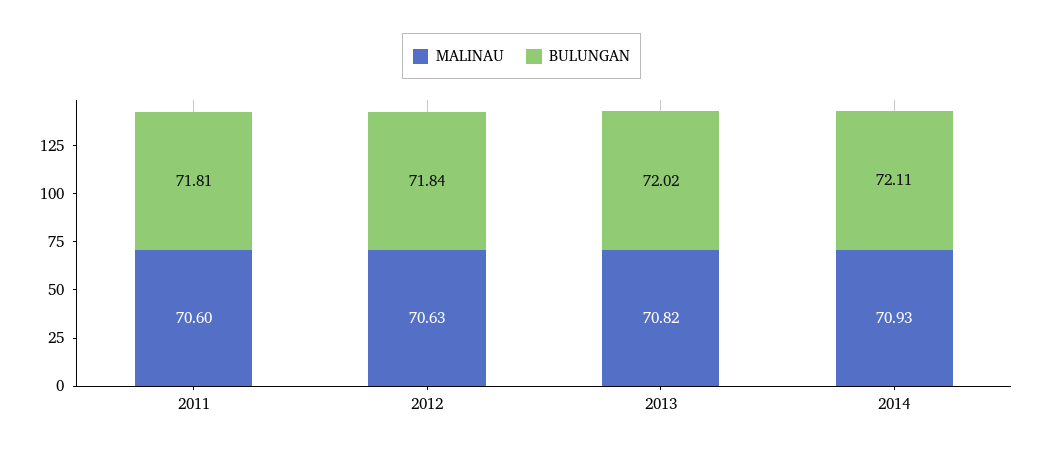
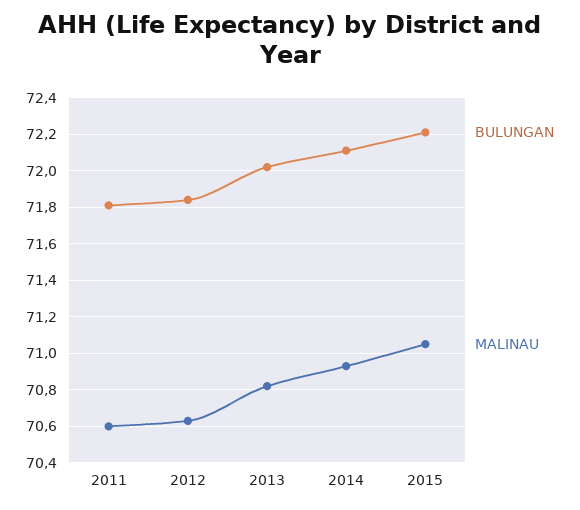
BULUNGAN, 2015: none -> 72.2
MALINAU, 2015: none -> 71.05

